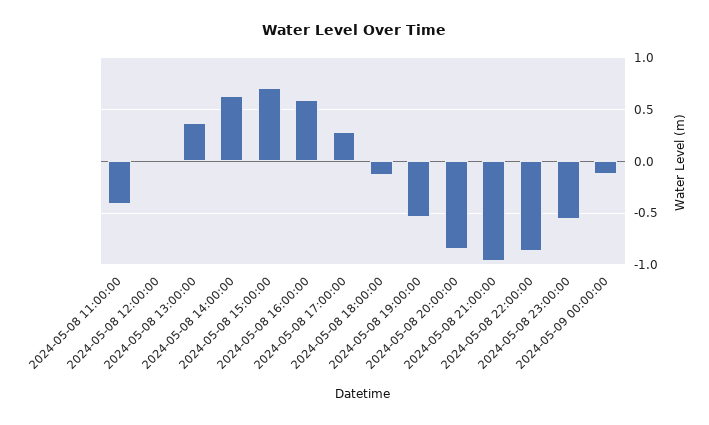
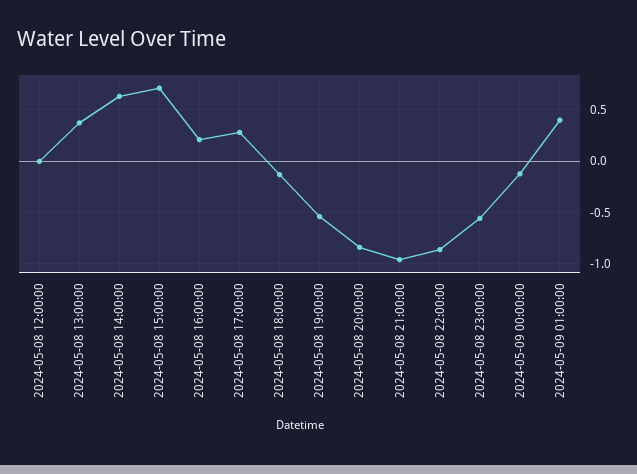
2024-05-08 11:00:00: -0.4 -> none
2024-05-08 16:00:00: 0.6 -> 0.2
2024-05-09 01:00:00: none -> 0.4

